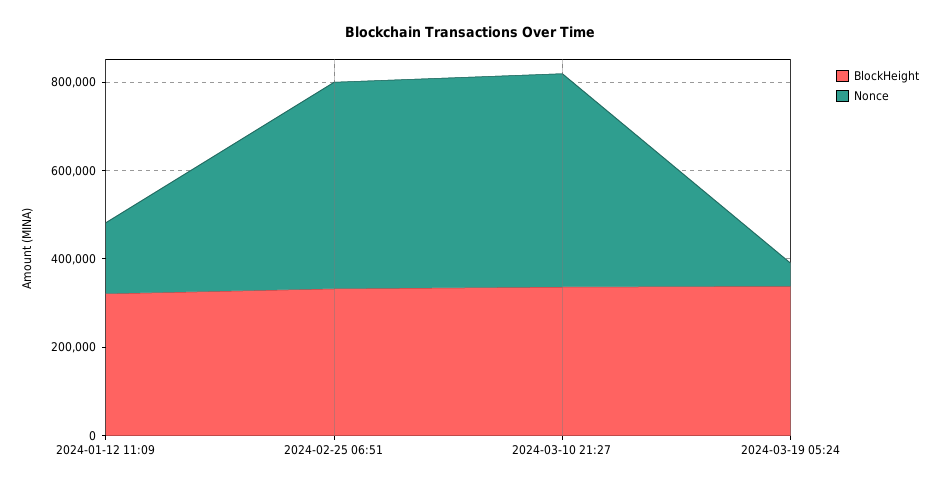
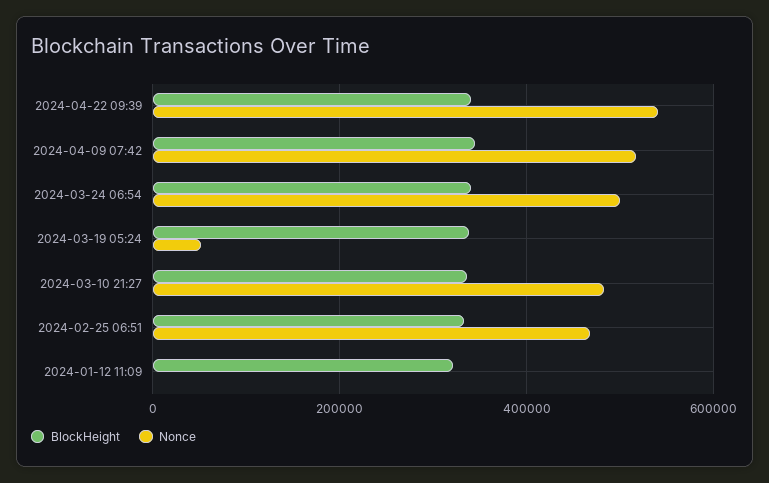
Nonce, 2024-01-12 11:09: 150000 -> 0
BlockHeight, 2024-04-22 09:39: none -> 340000
Nonce, 2024-04-22 09:39: none -> 540000
BlockHeight, 2024-04-09 07:42: none -> 340000
Nonce, 2024-04-09 07:42: none -> 520000
BlockHeight, 2024-03-24 06:54: none -> 340000
Nonce, 2024-03-24 06:54: none -> 500000

